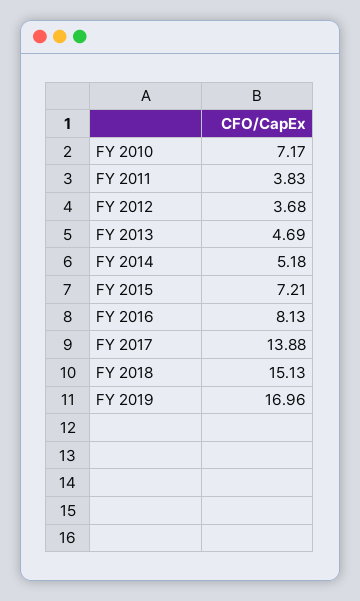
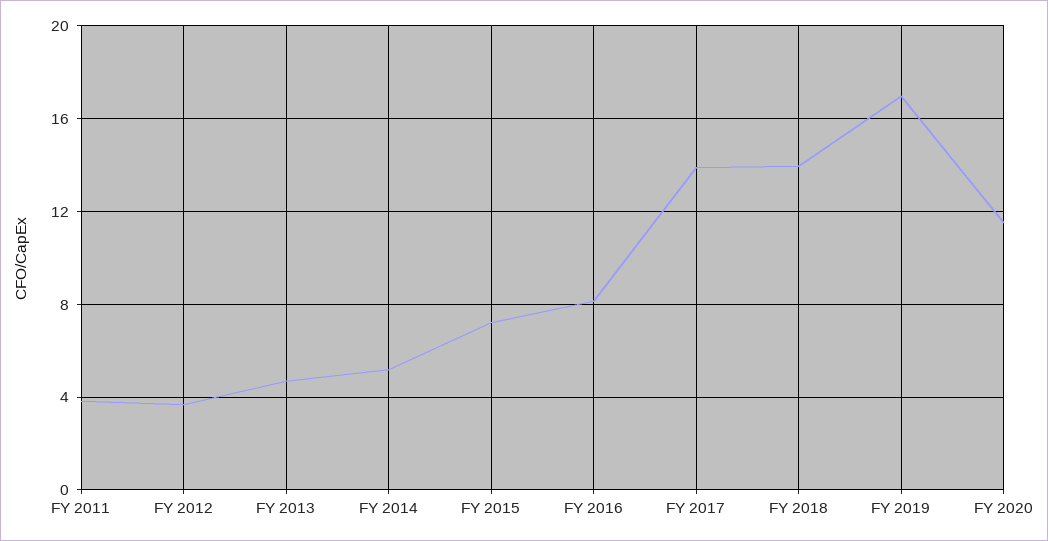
FY 2010: 7.17 -> none
FY 2018: 15.13 -> 14
FY 2020: none -> 11.5

